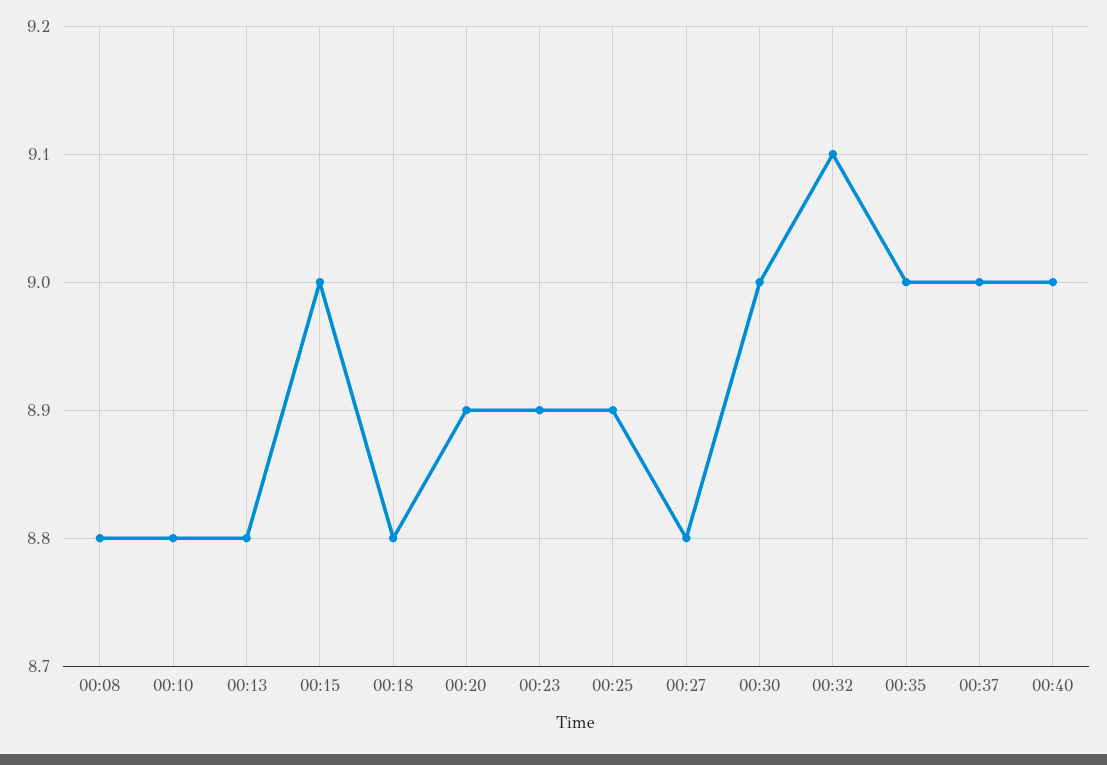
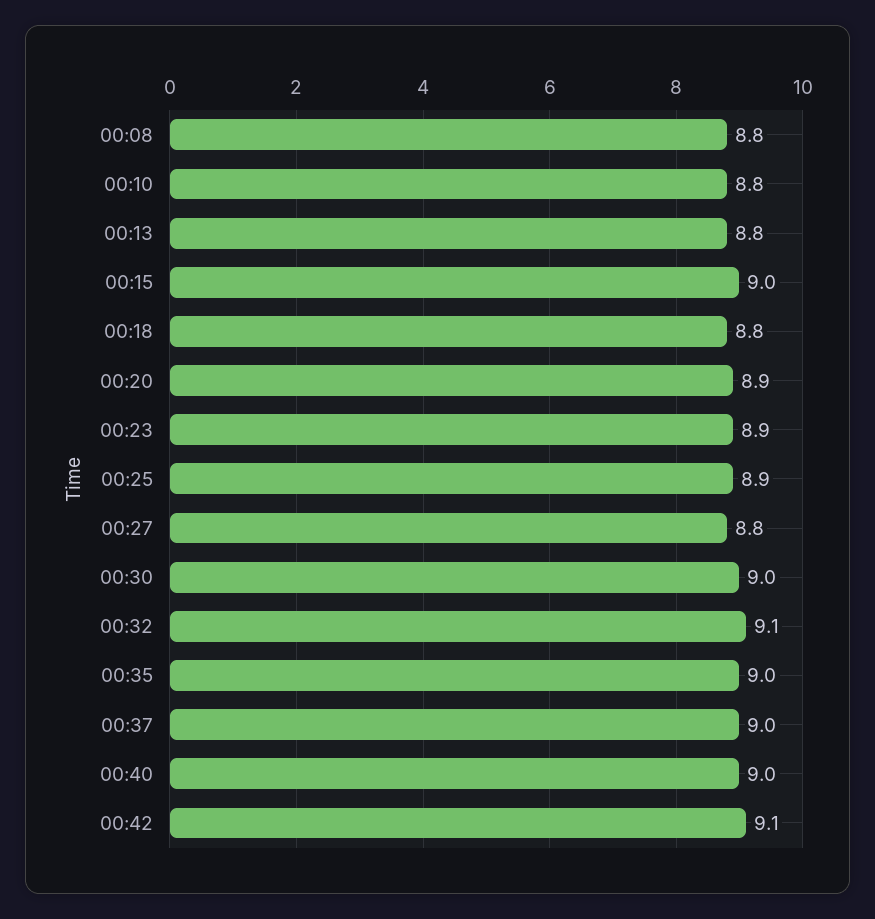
00:42: none -> 9.1

